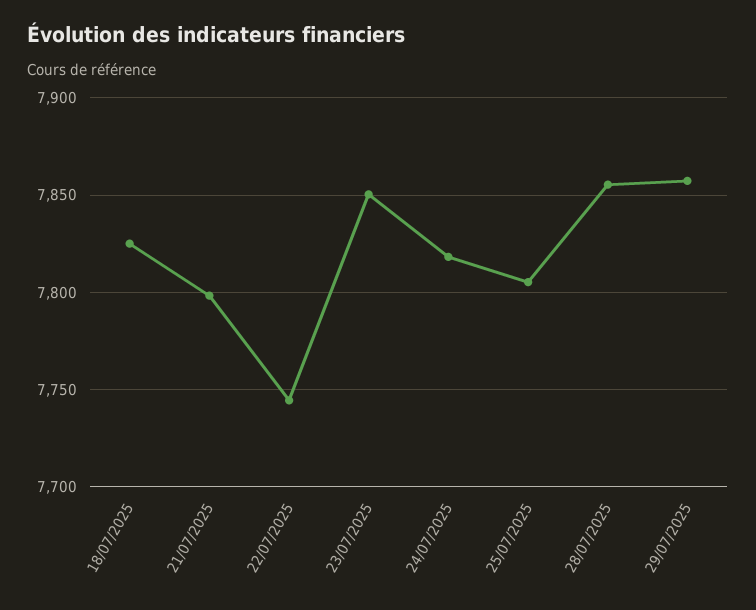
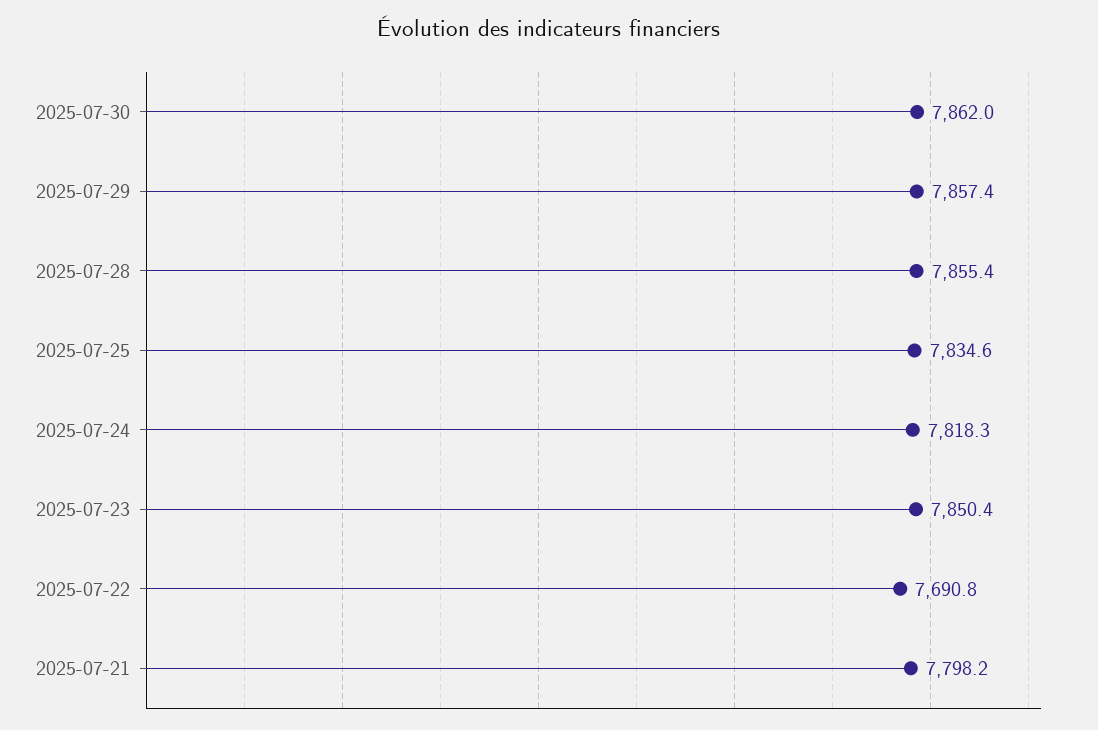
18/07/2025: 7825 -> none
22/07/2025: 7745 -> 7690.8
25/07/2025: 7805 -> 7834.6
2025-07-30: none -> 7862

